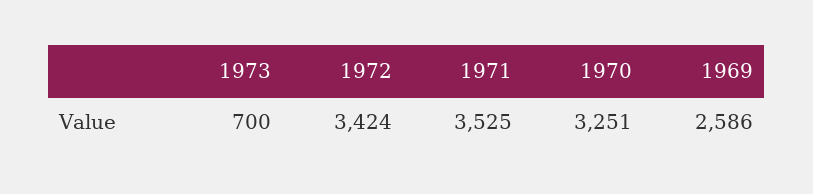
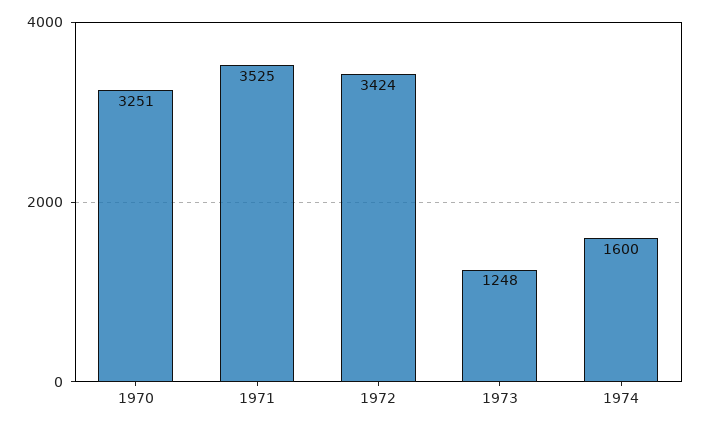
1973: 700 -> 1248
1969: 2586 -> none
1974: none -> 1600

